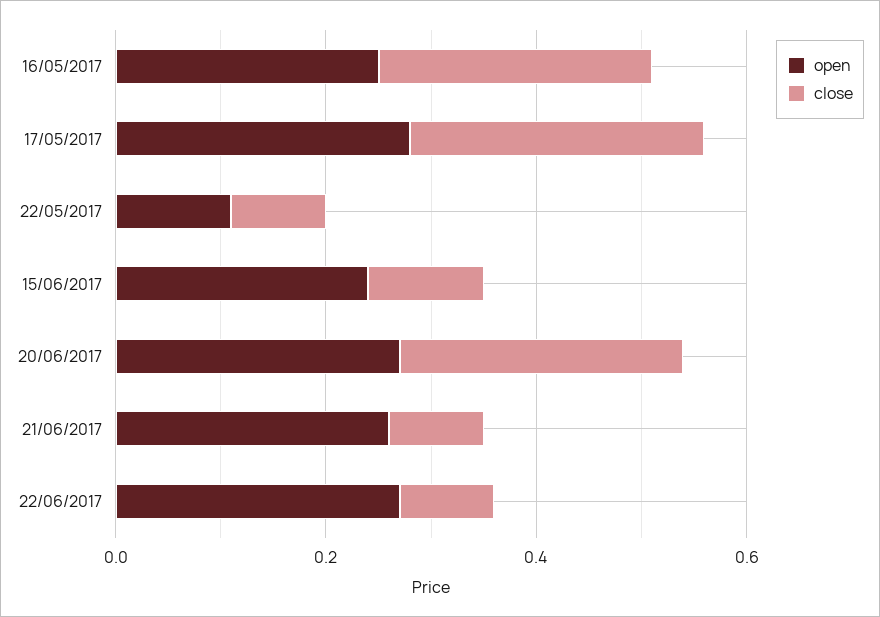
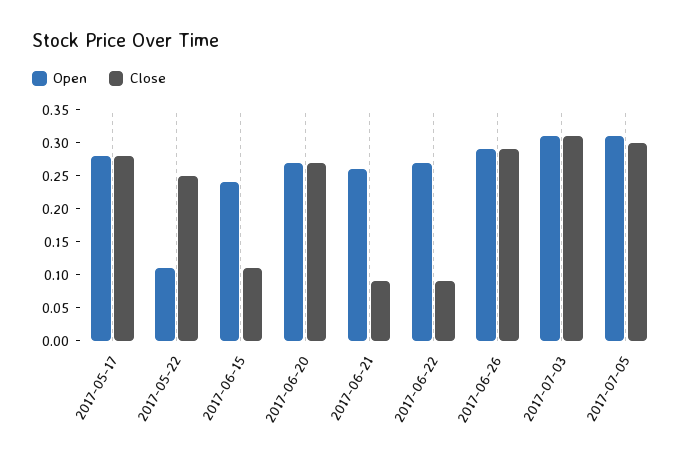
open, 16/05/2017: 0.25 -> none
close, 16/05/2017: 0.25 -> none
close, 22/05/2017: 0.1 -> 0.25
open, 2017-06-26: none -> 0.3
close, 2017-06-26: none -> 0.3
open, 2017-07-03: none -> 0.3
close, 2017-07-03: none -> 0.3
open, 2017-07-05: none -> 0.3
close, 2017-07-05: none -> 0.3

